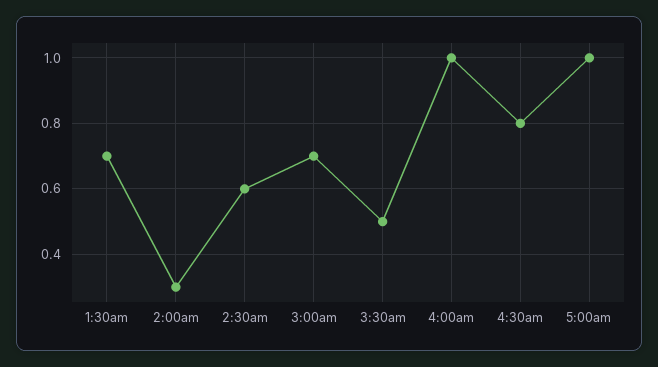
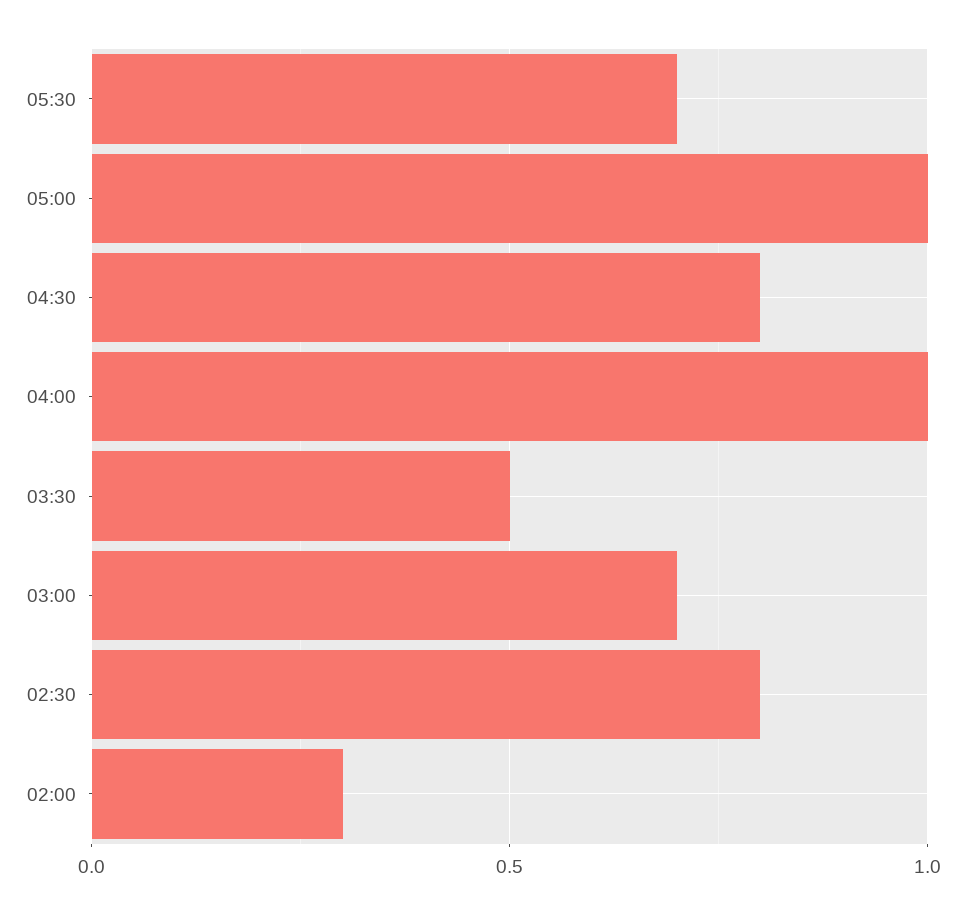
1:30am: 0.7 -> none
2:30am: 0.6 -> 0.8
05:30: none -> 0.7

